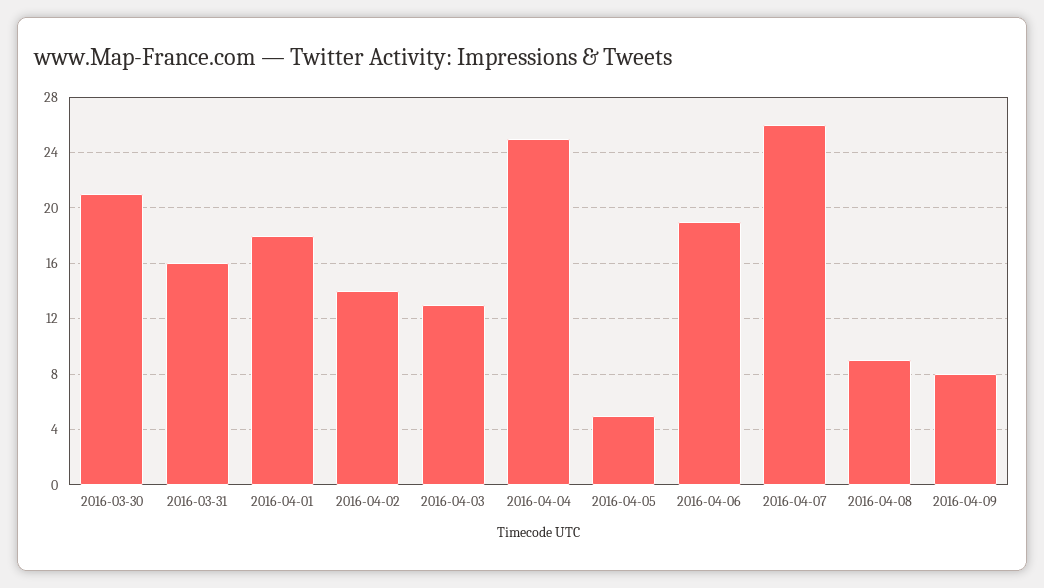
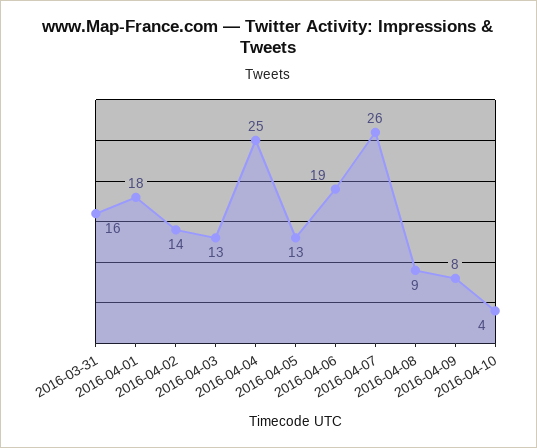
2016-03-30: 21 -> none
2016-04-05: 5 -> 13
2016-04-10: none -> 4

